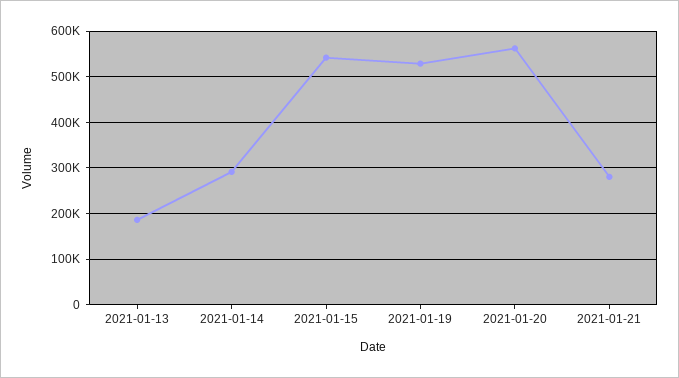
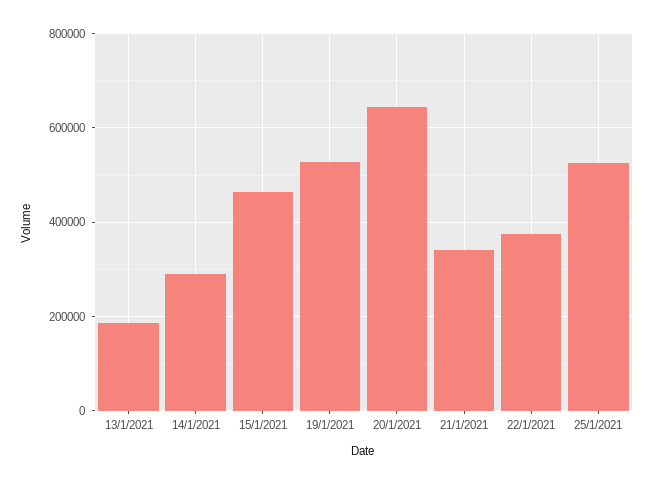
2021-01-15: 540000 -> 460000
2021-01-20: 560000 -> 640000
2021-01-21: 280000 -> 340000
22/1/2021: none -> 380000
25/1/2021: none -> 520000

